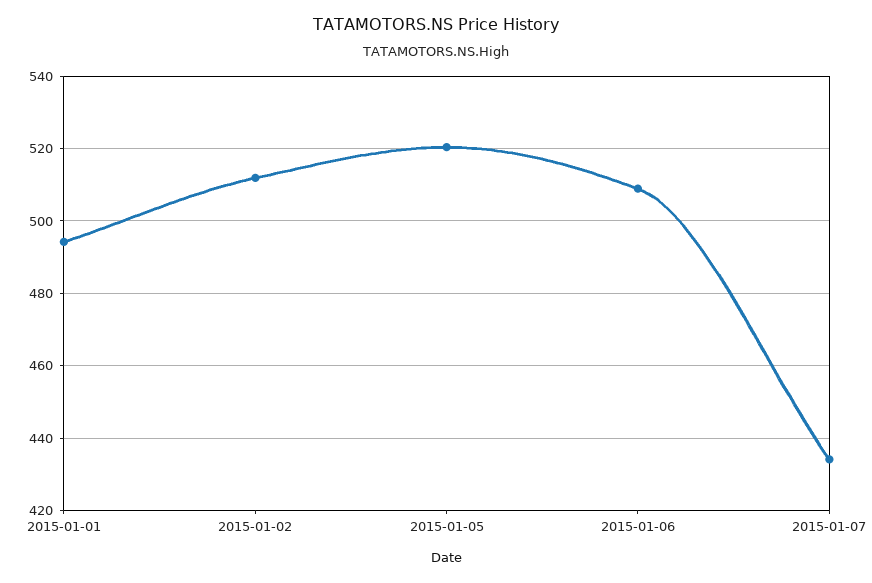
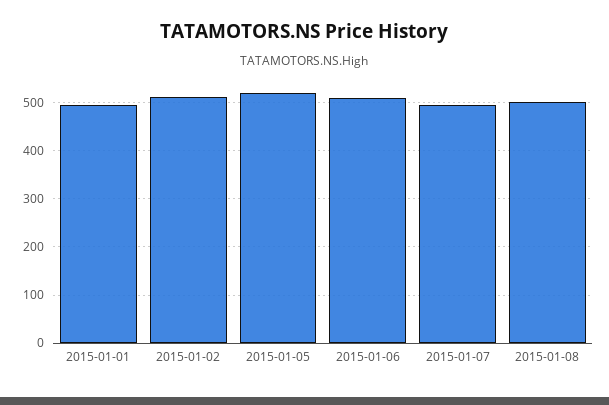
2015-01-07: 434 -> 500
2015-01-08: none -> 500

